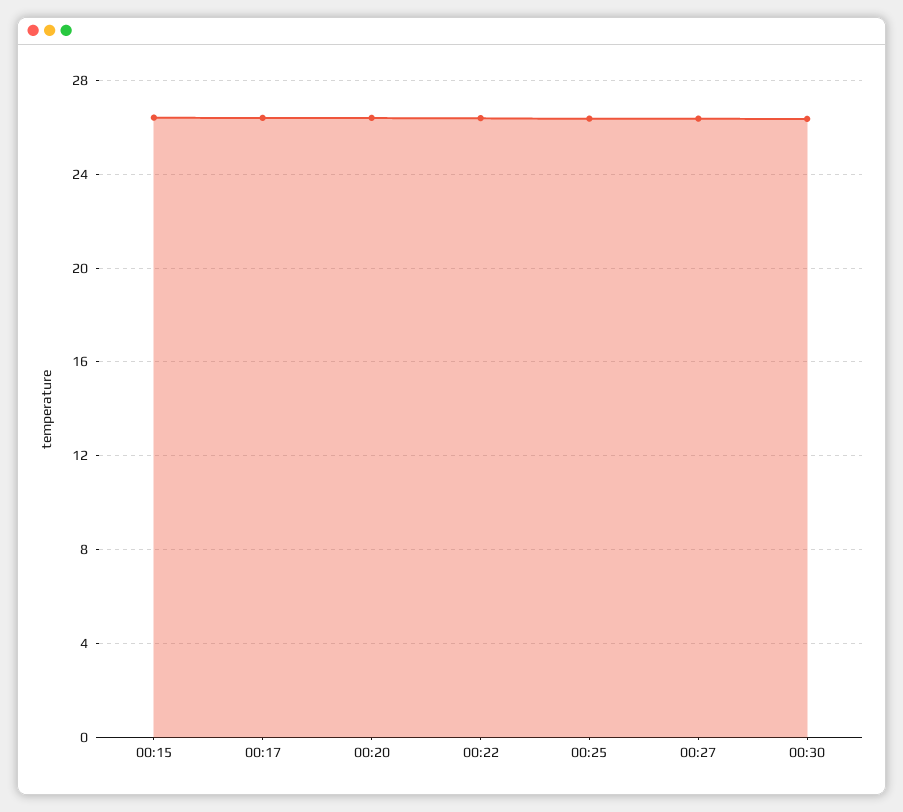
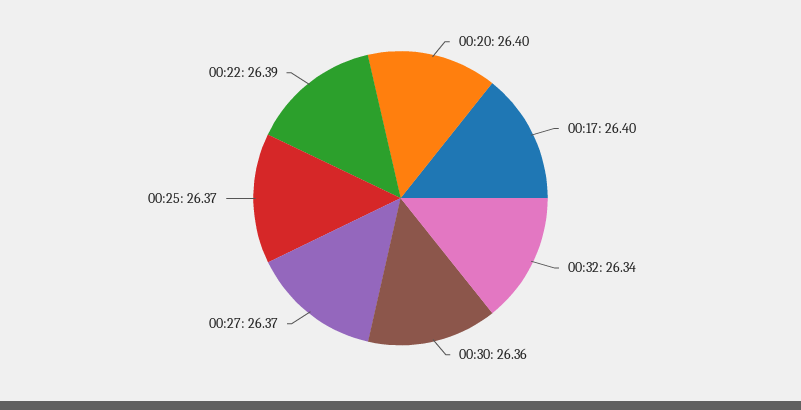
00:15: 26.5 -> none
00:32: none -> 26.34

